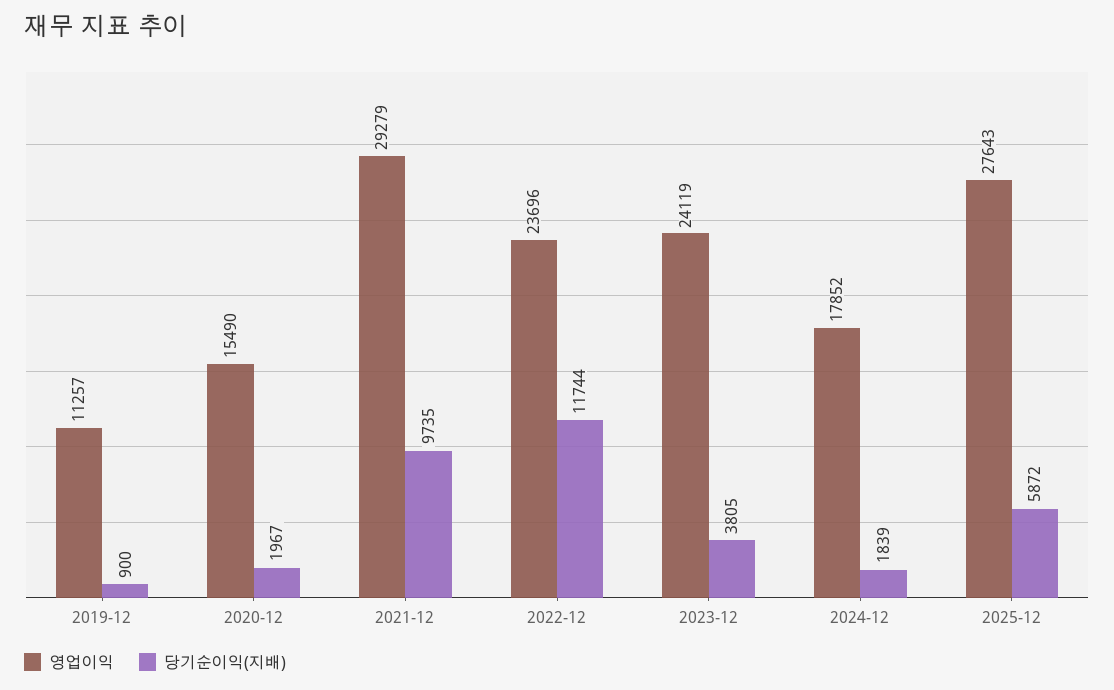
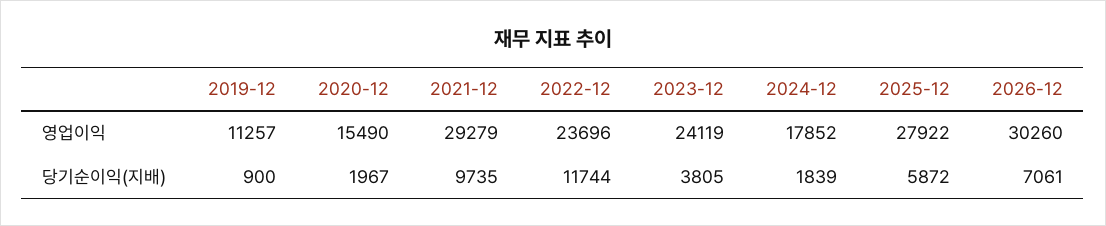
영업이익, 2025-12: 27643 -> 27922
영업이익, 2026-12: none -> 30260
당기순이익(지배), 2026-12: none -> 7061

